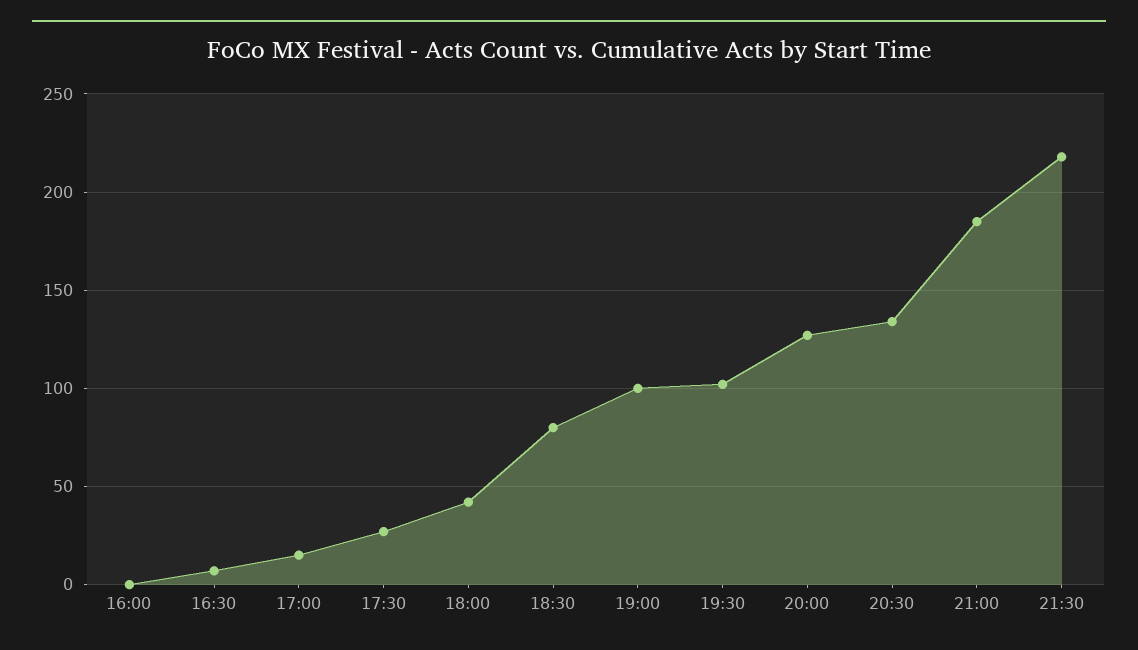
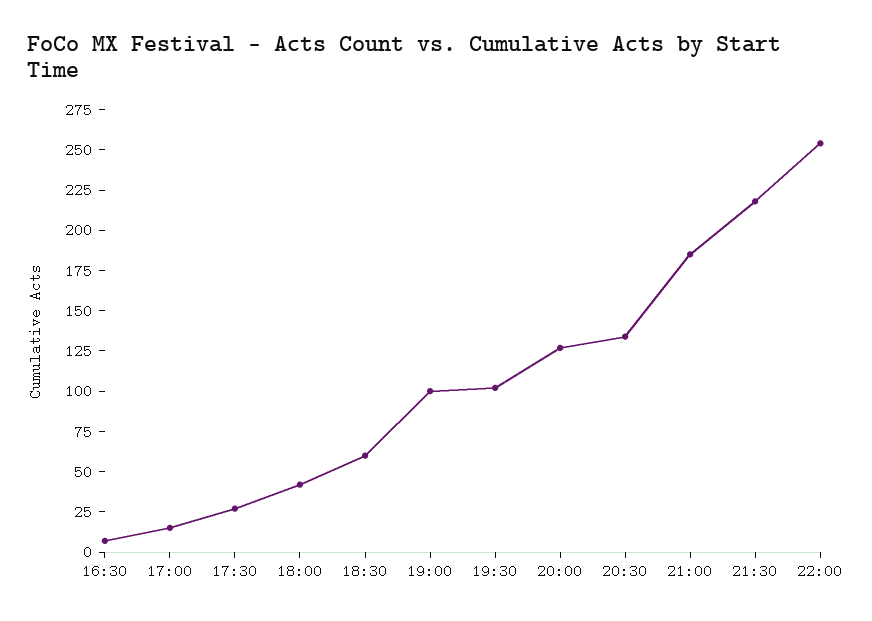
16:00: 0 -> none
18:30: 80 -> 60
22:00: none -> 255

